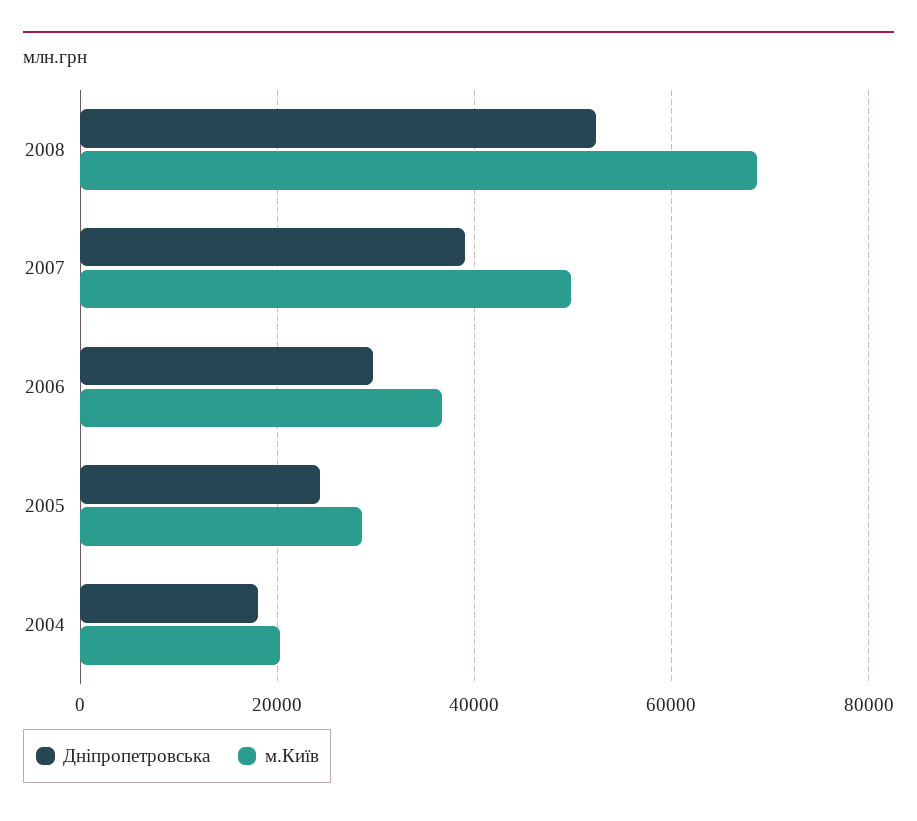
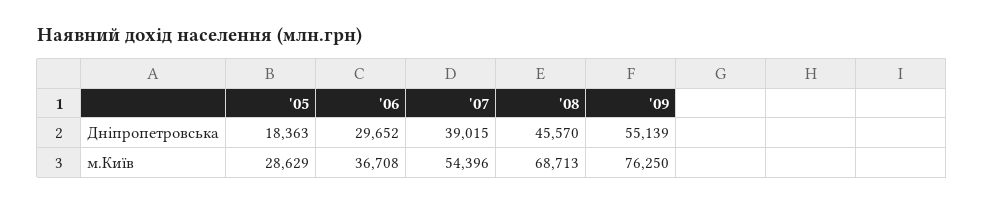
Дніпропетровська, 2008: 52000 -> 45570
м.Київ, 2007: 50000 -> 54396
Дніпропетровська, 2005: 24000 -> 18363
Дніпропетровська, 2004: 18000 -> none
м.Київ, 2004: 20000 -> none
Дніпропетровська, '09: none -> 55139
м.Київ, '09: none -> 76250

